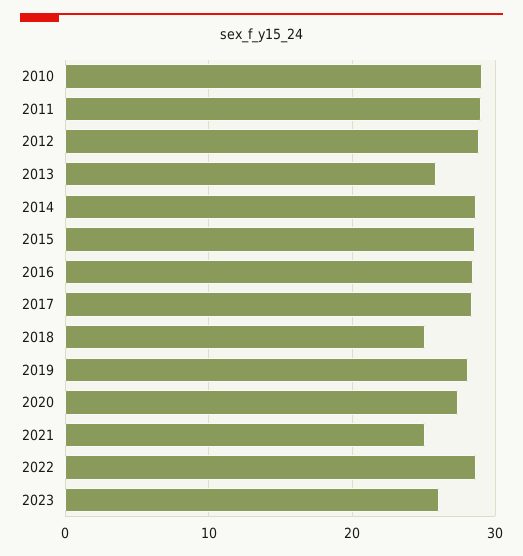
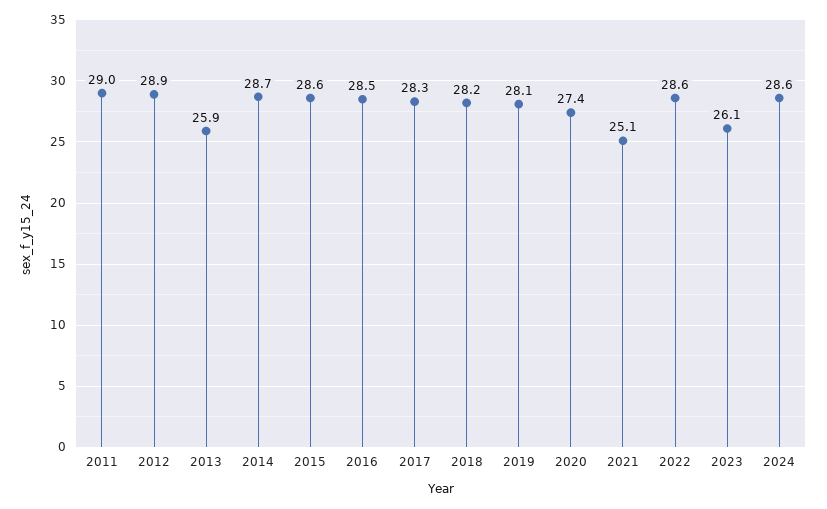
2010: 29 -> none
2018: 25 -> 28.2
2024: none -> 28.6

